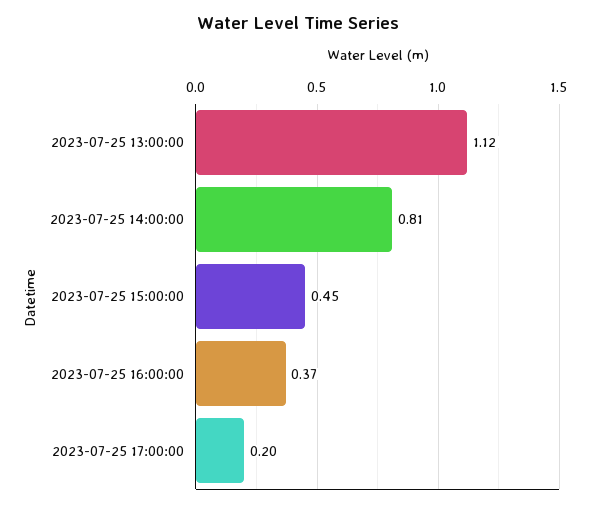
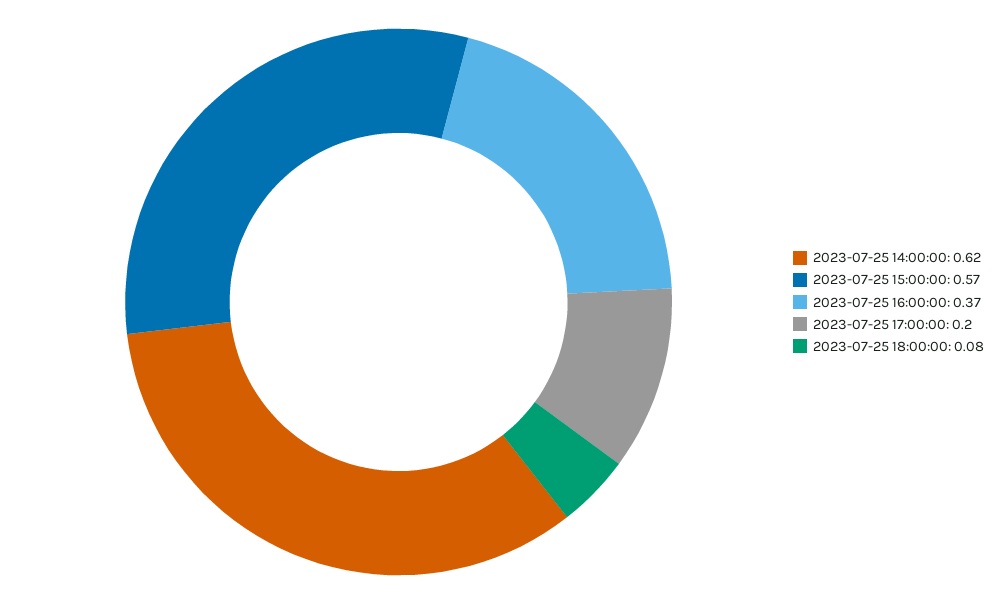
2023-07-25 13:00:00: 1.12 -> none
2023-07-25 14:00:00: 0.81 -> 0.62
2023-07-25 15:00:00: 0.45 -> 0.57
2023-07-25 18:00:00: none -> 0.08

